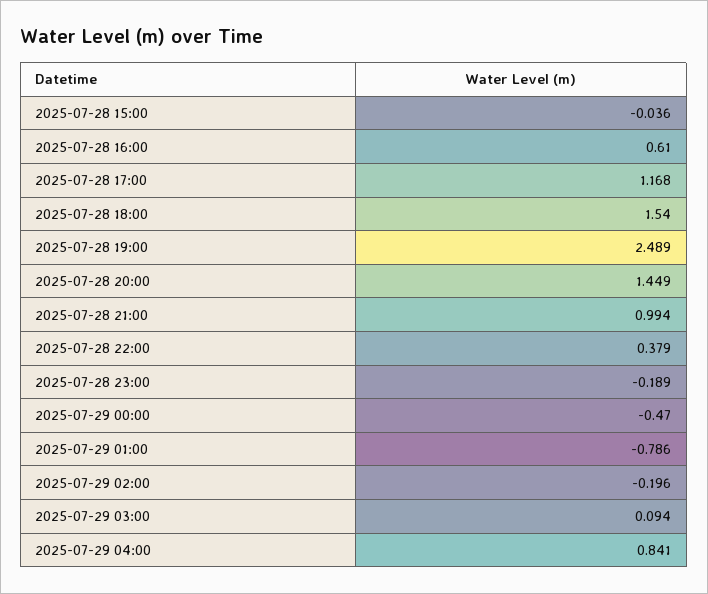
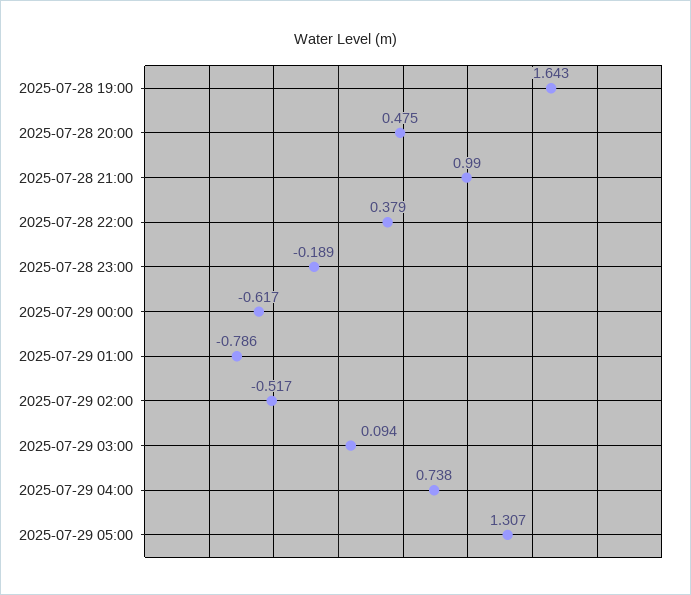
2025-07-28 15:00: -0.036 -> none
2025-07-28 16:00: 0.61 -> none
2025-07-28 17:00: 1.168 -> none
2025-07-28 18:00: 1.54 -> none
2025-07-28 19:00: 2.489 -> 1.643
2025-07-28 20:00: 1.449 -> 0.475
2025-07-28 21:00: 0.994 -> 0.99
2025-07-29 00:00: -0.47 -> -0.617
2025-07-29 02:00: -0.196 -> -0.517
2025-07-29 04:00: 0.841 -> 0.738
2025-07-29 05:00: none -> 1.307

